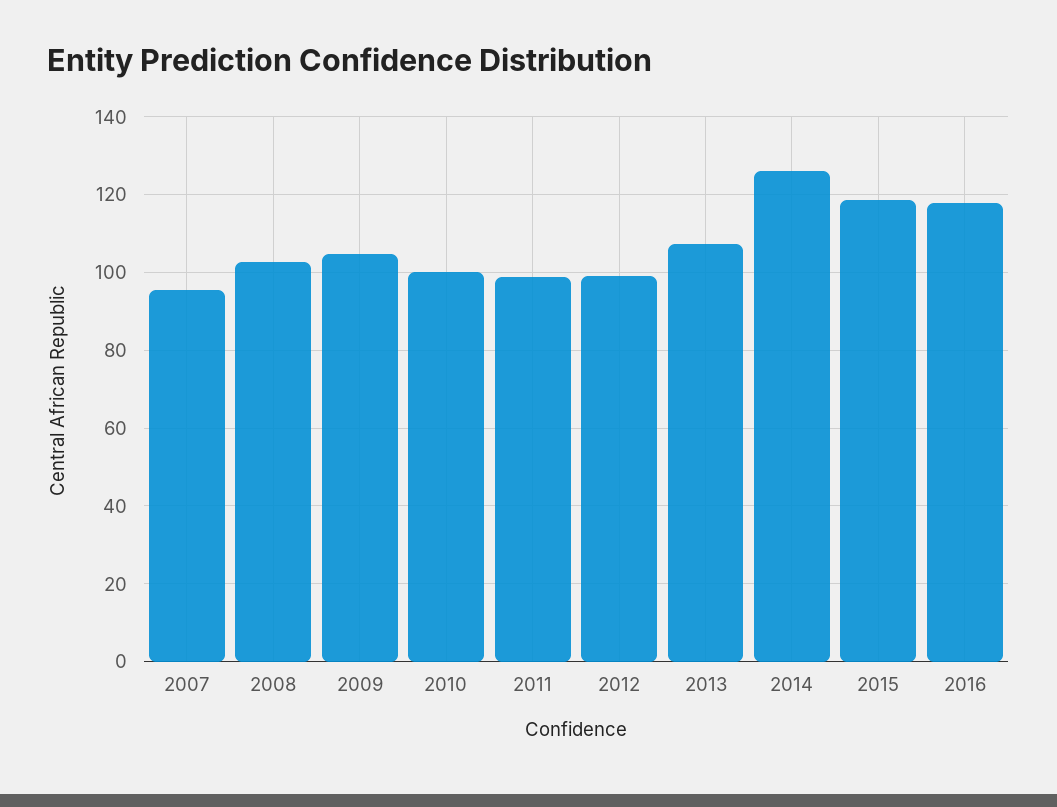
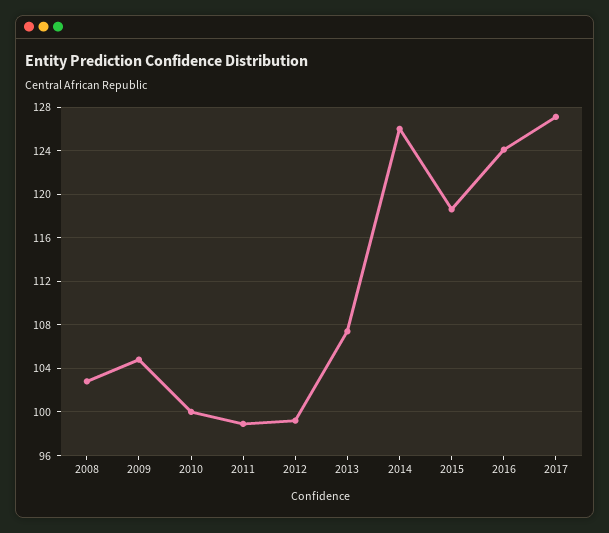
2007: 96 -> none
2016: 118 -> 124
2017: none -> 127

